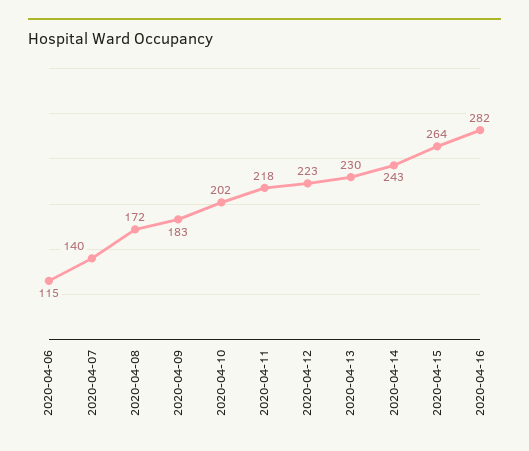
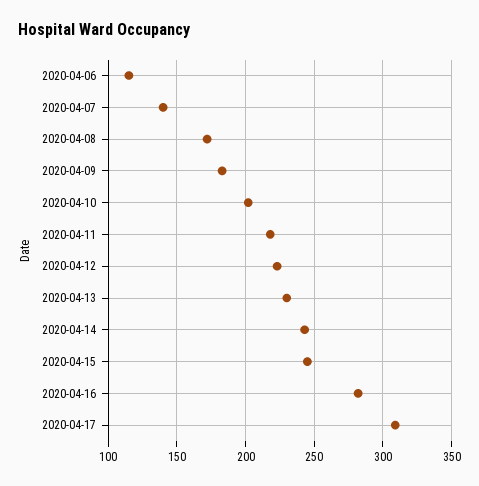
2020-04-15: 264 -> 245
2020-04-17: none -> 310

